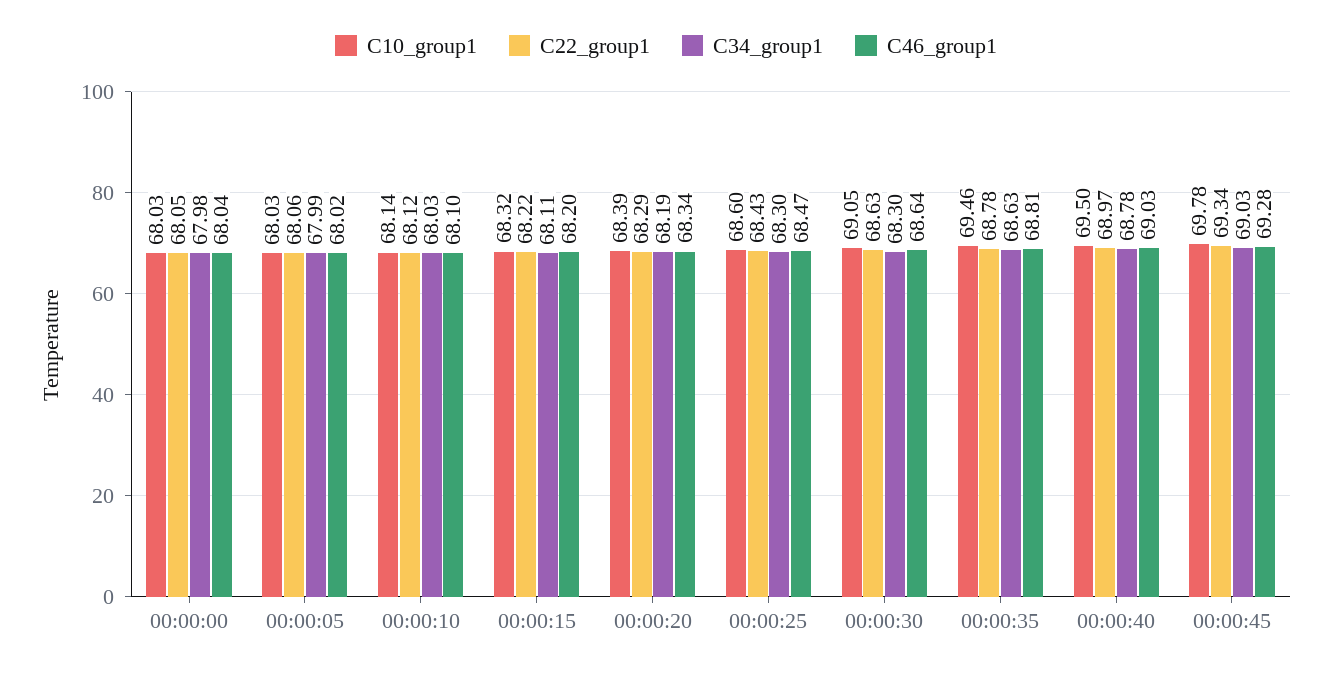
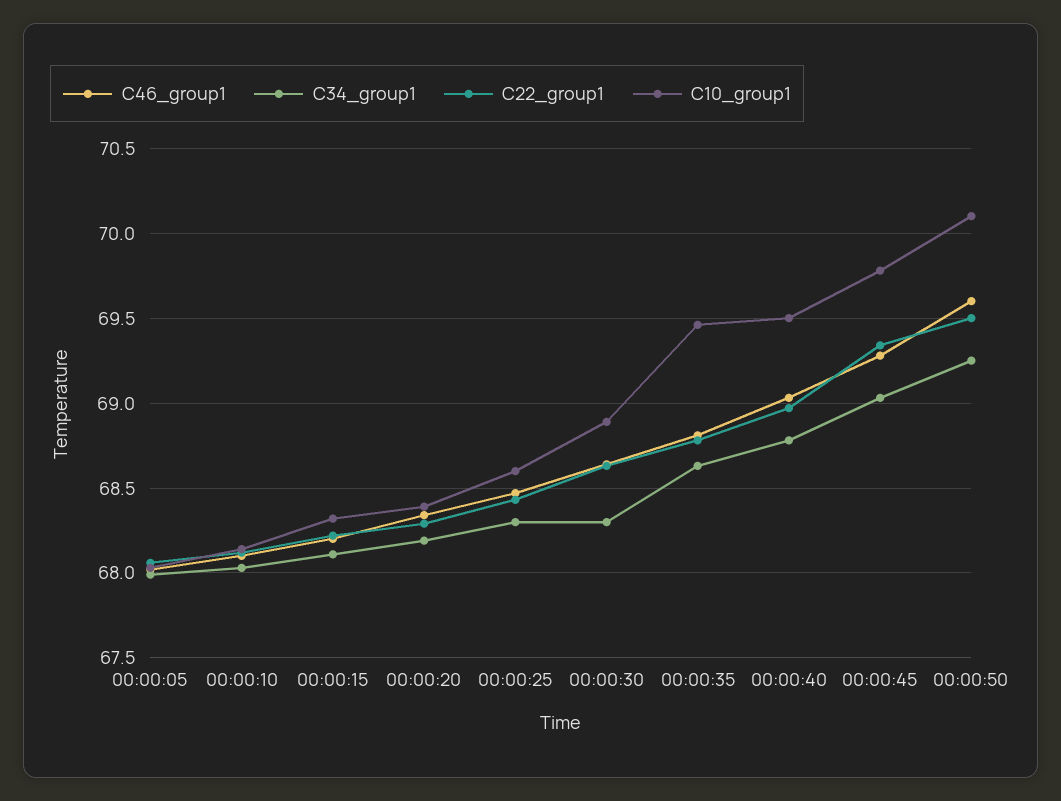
C10_group1, 00:00:00: 68.03 -> none
C22_group1, 00:00:00: 68.05 -> none
C34_group1, 00:00:00: 67.98 -> none
C46_group1, 00:00:00: 68.04 -> none
C10_group1, 00:00:30: 69.05 -> 68.9
C46_group1, 00:00:50: none -> 69.6
C34_group1, 00:00:50: none -> 69.25
C22_group1, 00:00:50: none -> 69.5
C10_group1, 00:00:50: none -> 70.1

